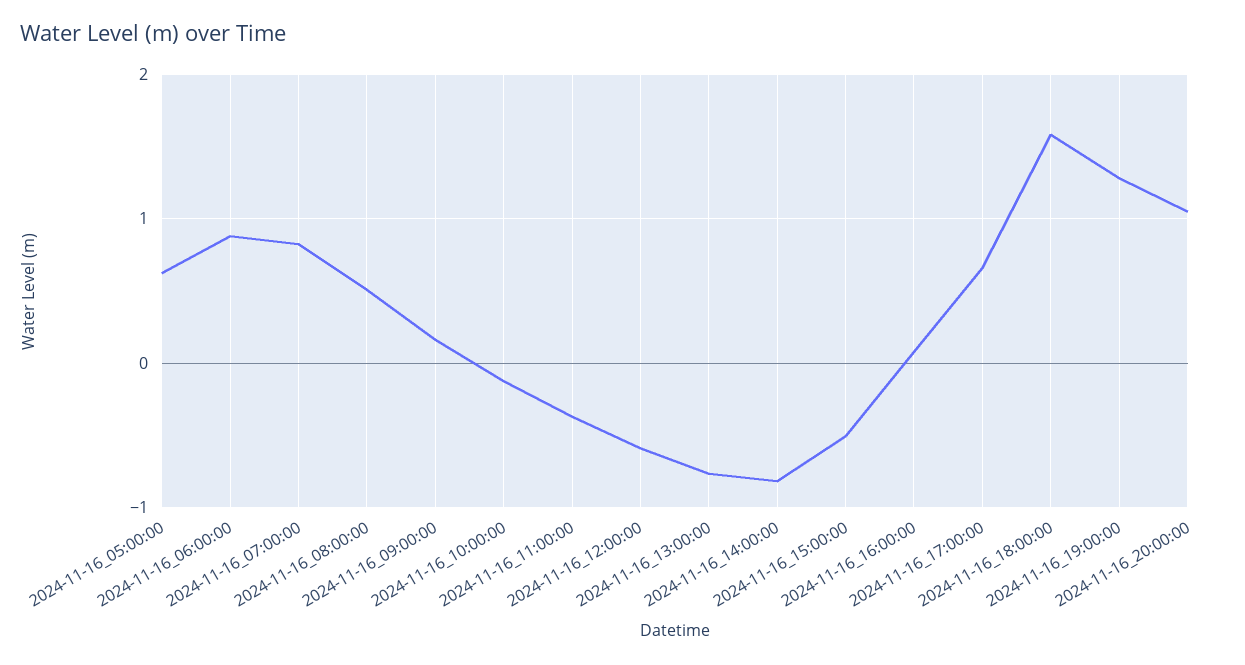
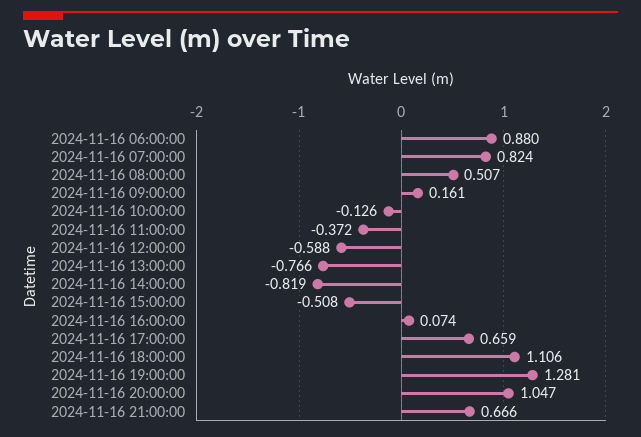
2024-11-16_05:00:00: 0.6 -> none
2024-11-16_18:00:00: 1.6 -> 1.106
2024-11-16 21:00:00: none -> 0.666

